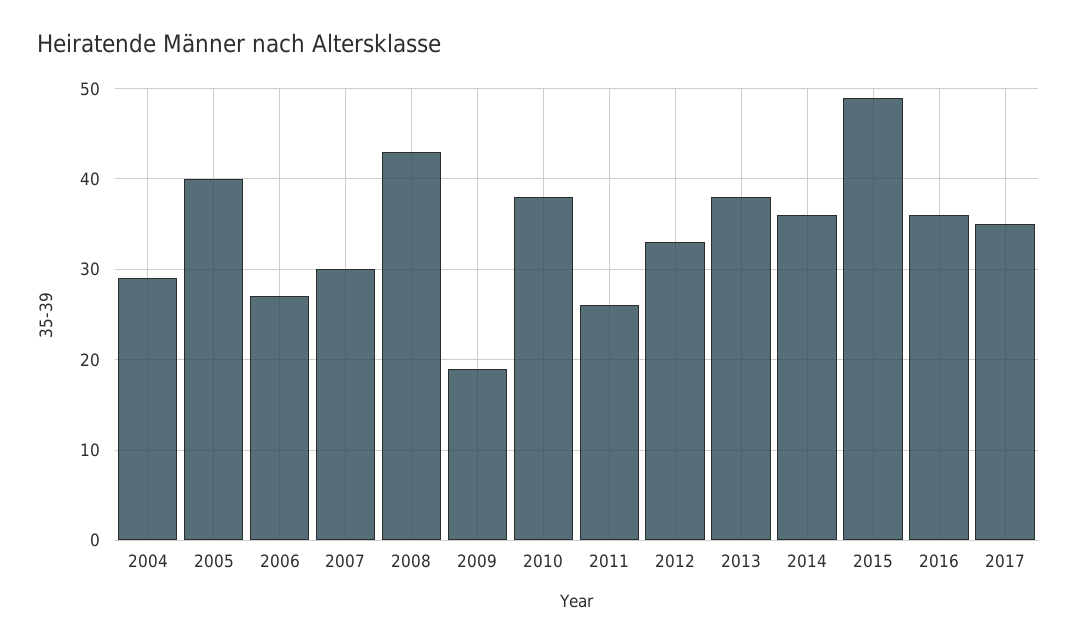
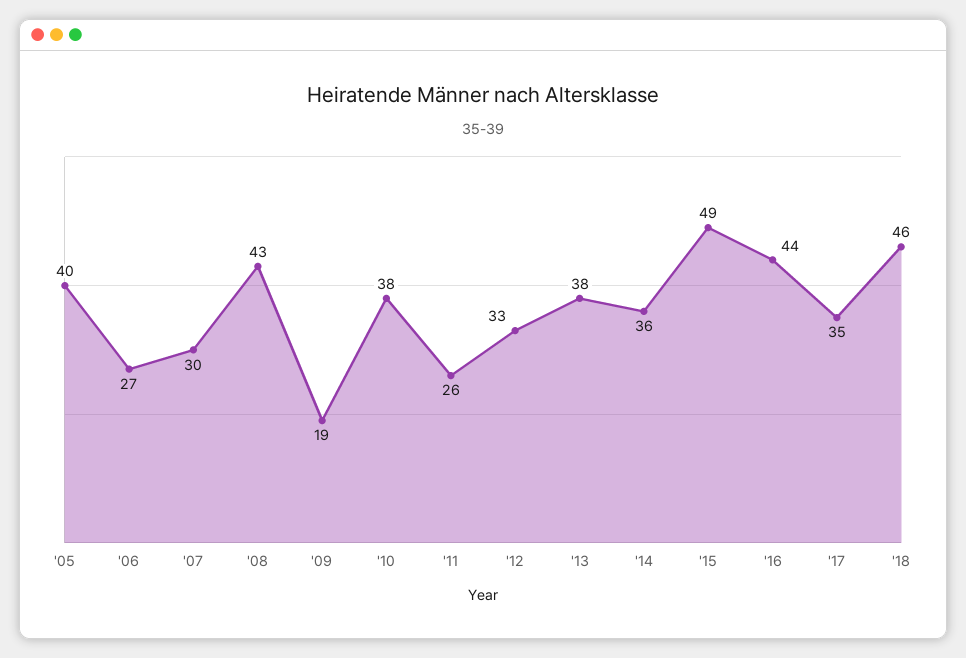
2004: 29 -> none
2016: 36 -> 44
'18: none -> 46

